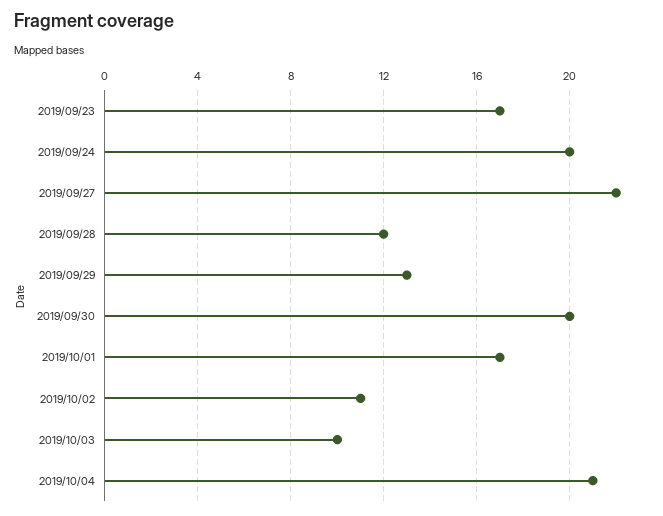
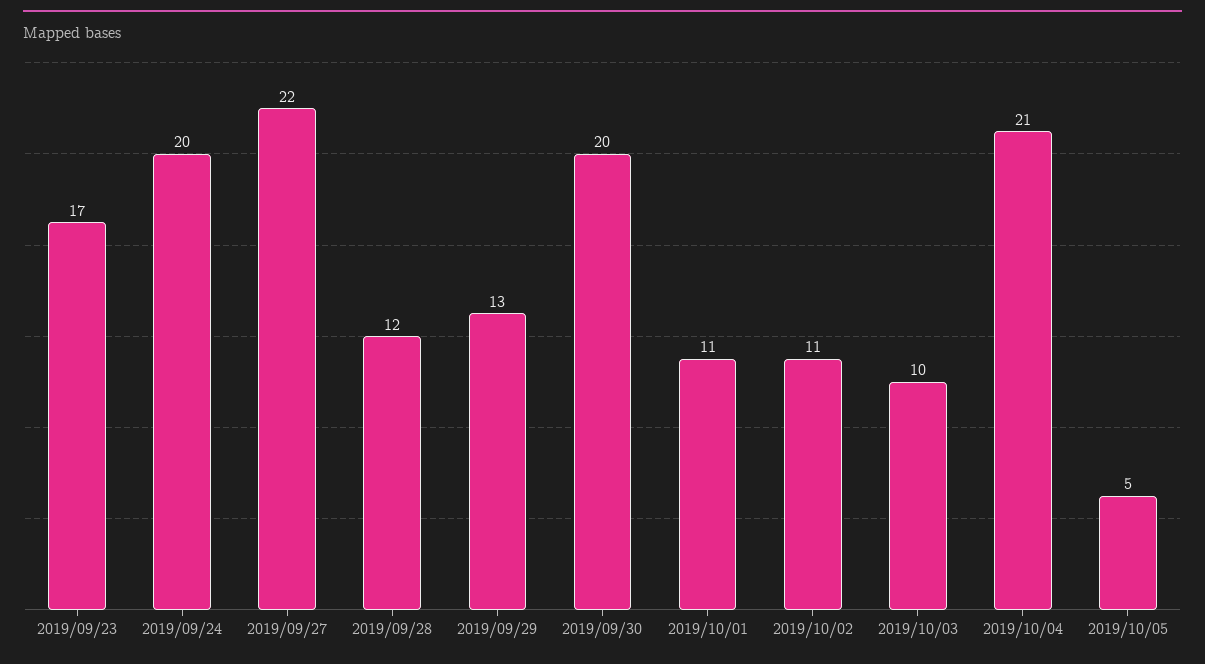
2019/10/01: 17 -> 11
2019/10/05: none -> 5

